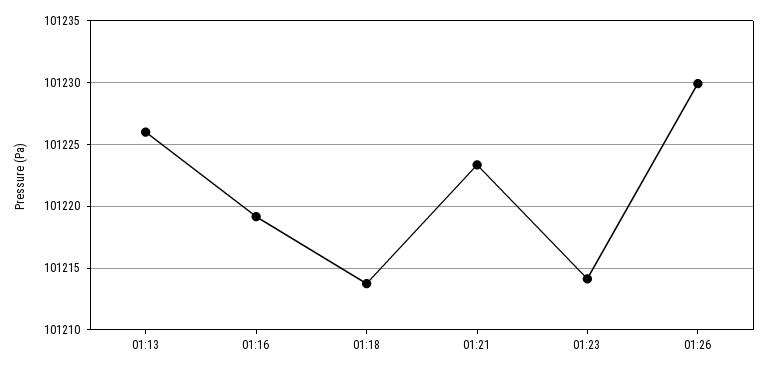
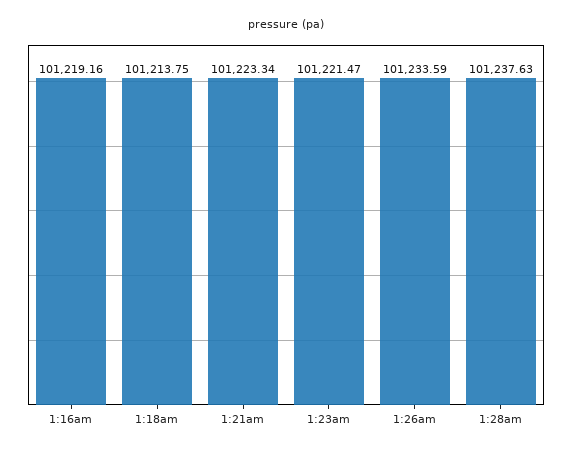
01:13: 101226 -> none
01:23: 101214 -> 101221.47
01:26: 101230 -> 101233.59
1:28am: none -> 101237.63

